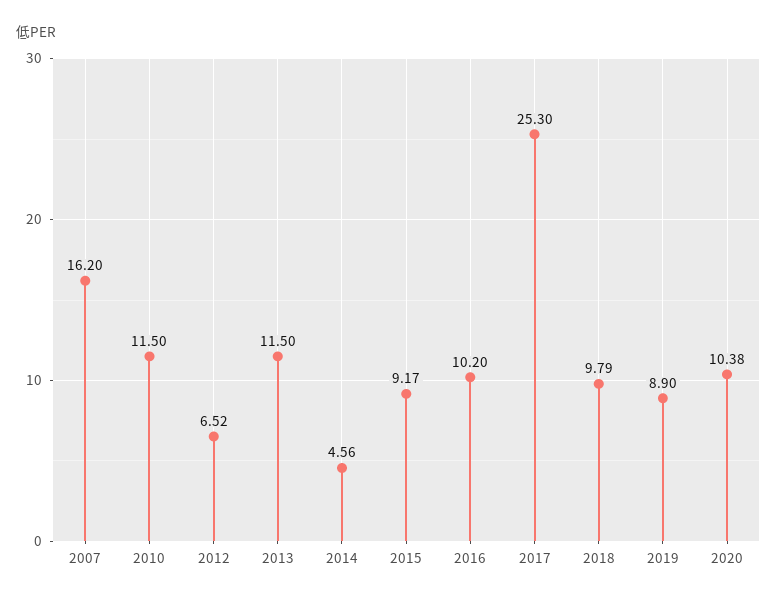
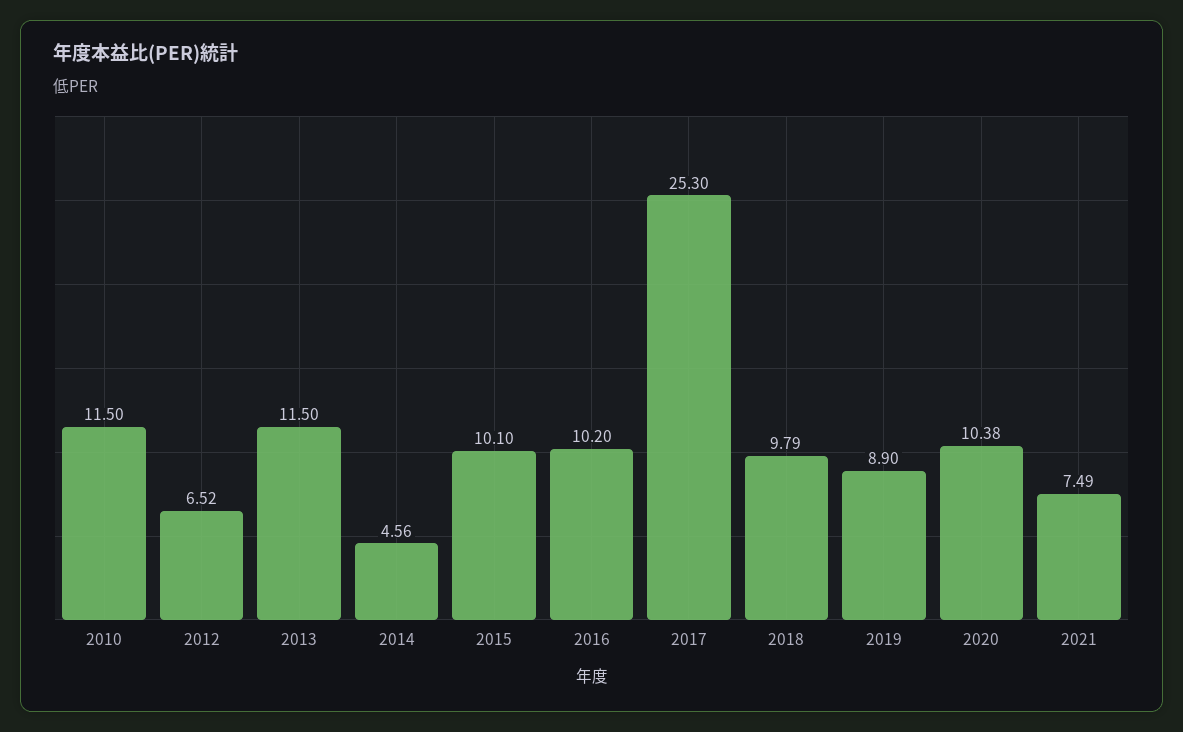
2007: 16.2 -> none
2015: 9.17 -> 10.1
2021: none -> 7.49

